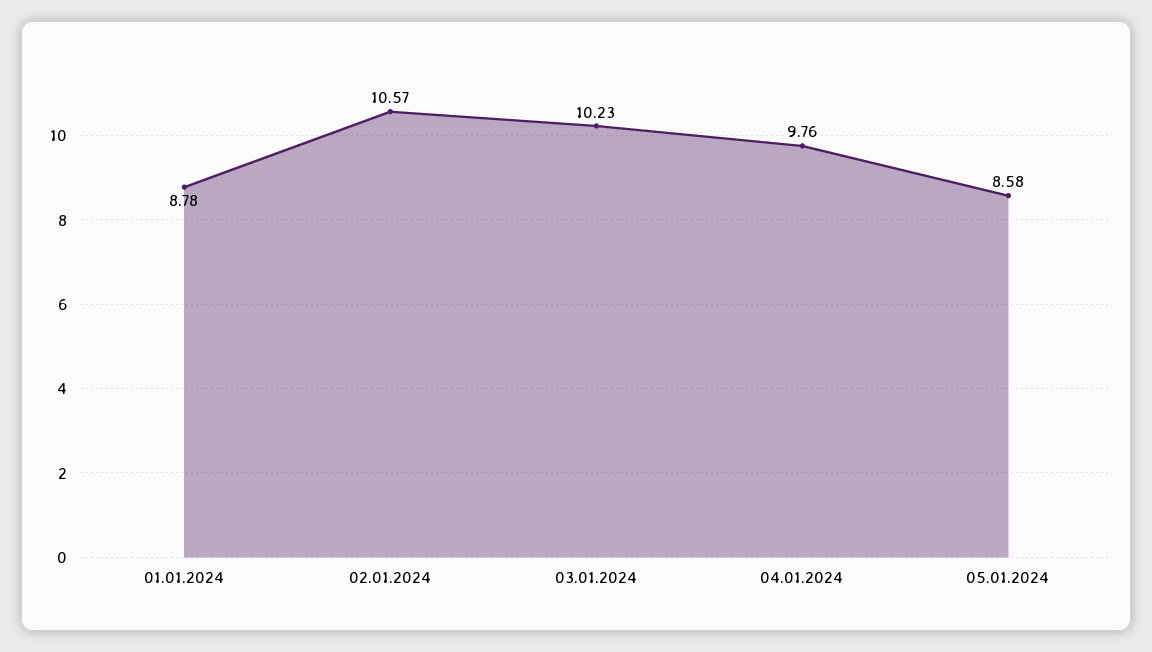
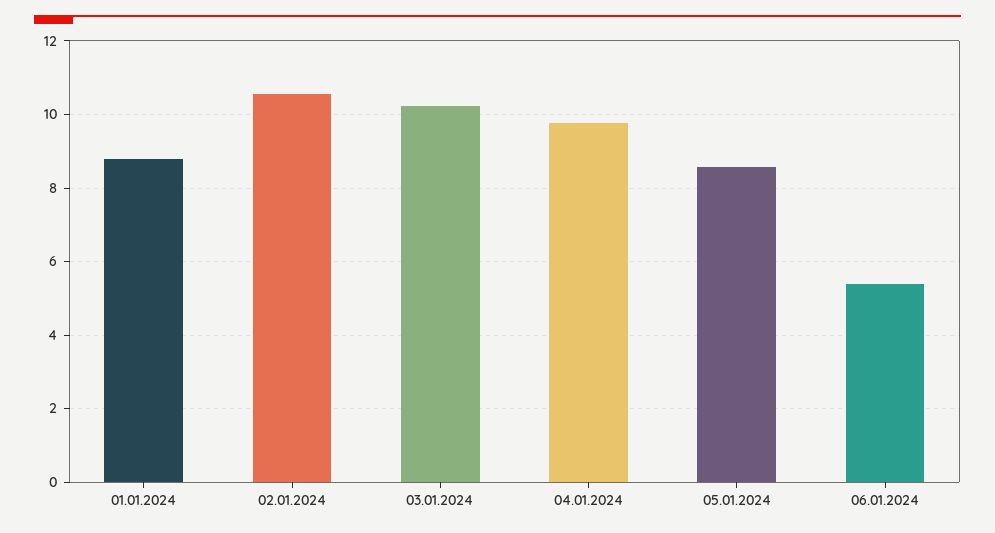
06.01.2024: none -> 5.4

